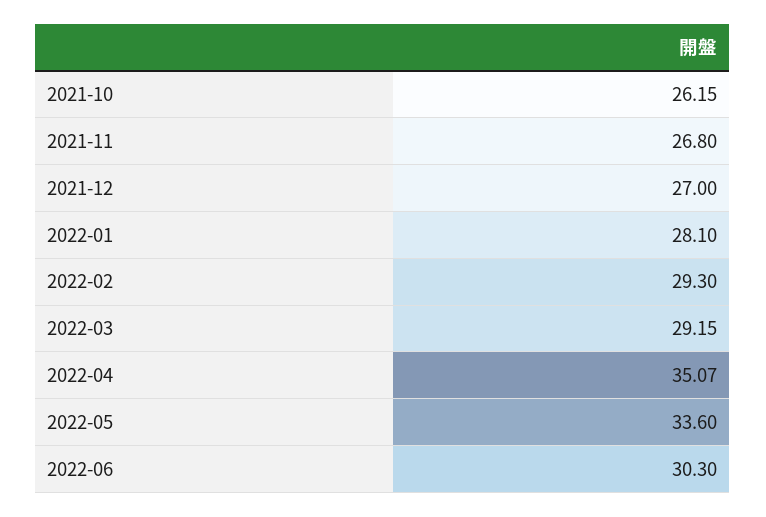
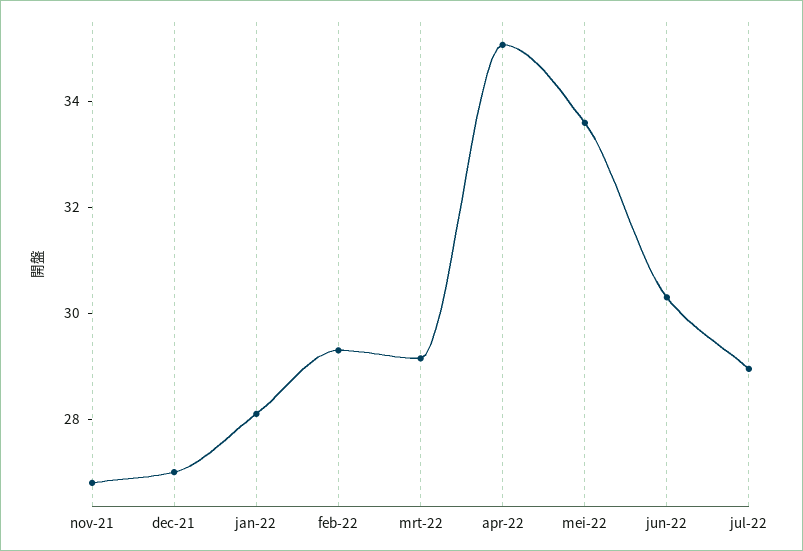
2021-10: 26.15 -> none
jul-22: none -> 29

